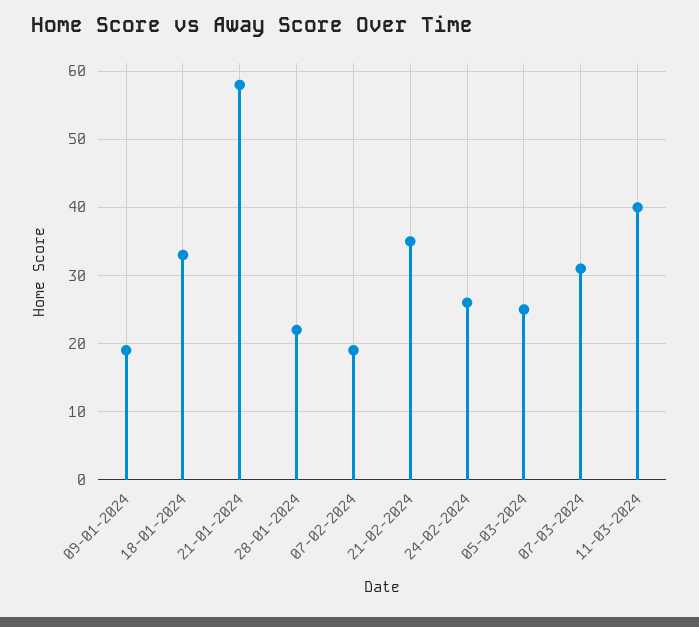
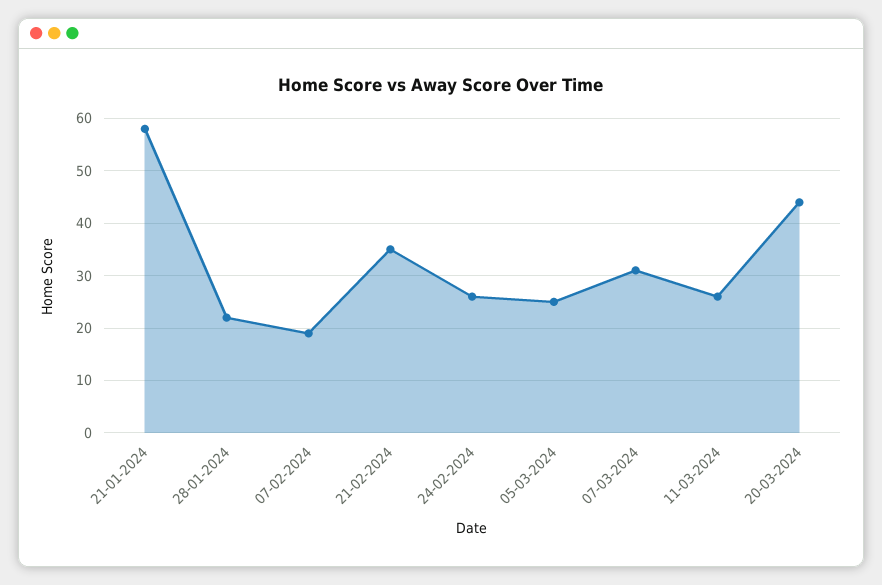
09-01-2024: 19 -> none
18-01-2024: 33 -> none
11-03-2024: 40 -> 25
20-03-2024: none -> 45

